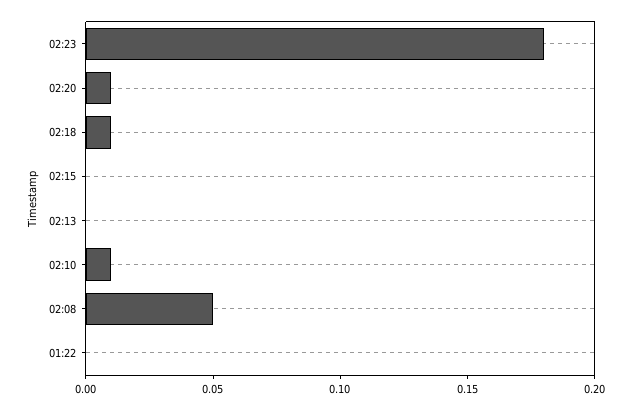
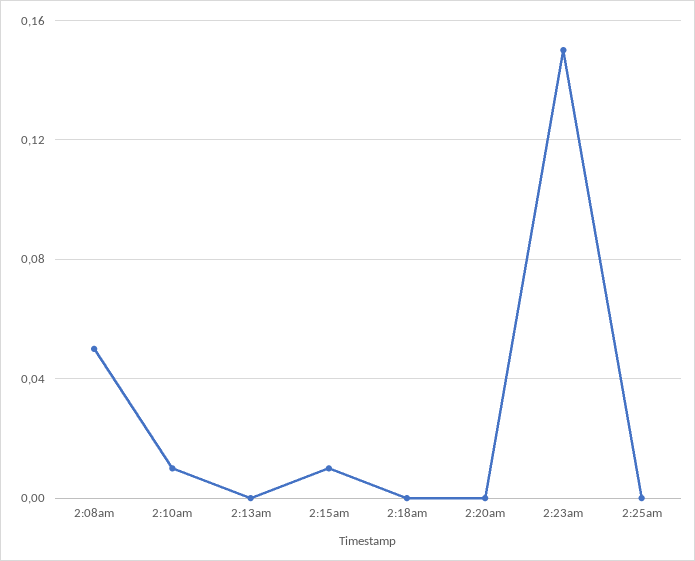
02:23: 0.18 -> 0.15
02:20: 0.01 -> 0
02:18: 0.01 -> 0
02:15: 0 -> 0.01
01:22: 0 -> none
2:25am: none -> 0

